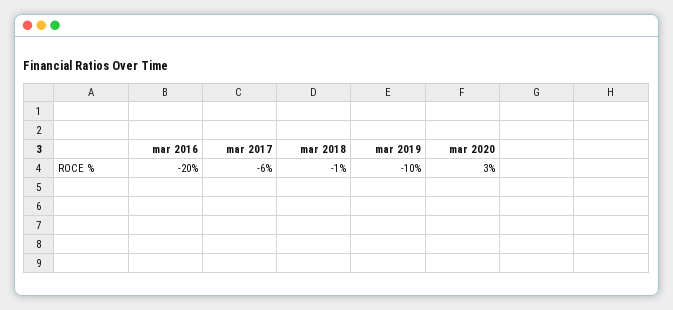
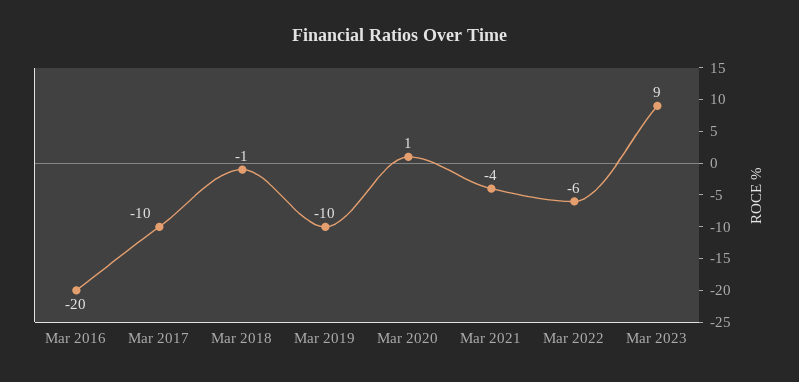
mar 2017: -6 -> -10
mar 2020: 3 -> 1
Mar 2021: none -> -4
Mar 2022: none -> -6
Mar 2023: none -> 9

